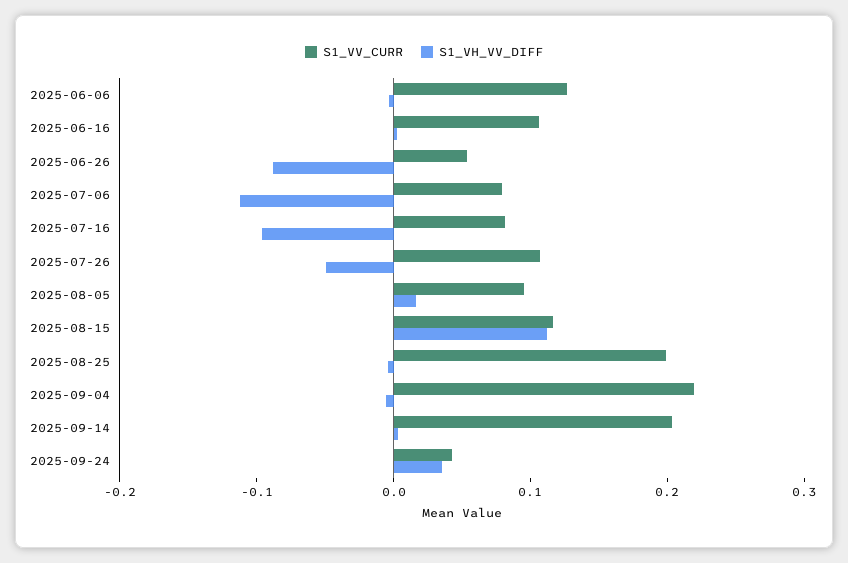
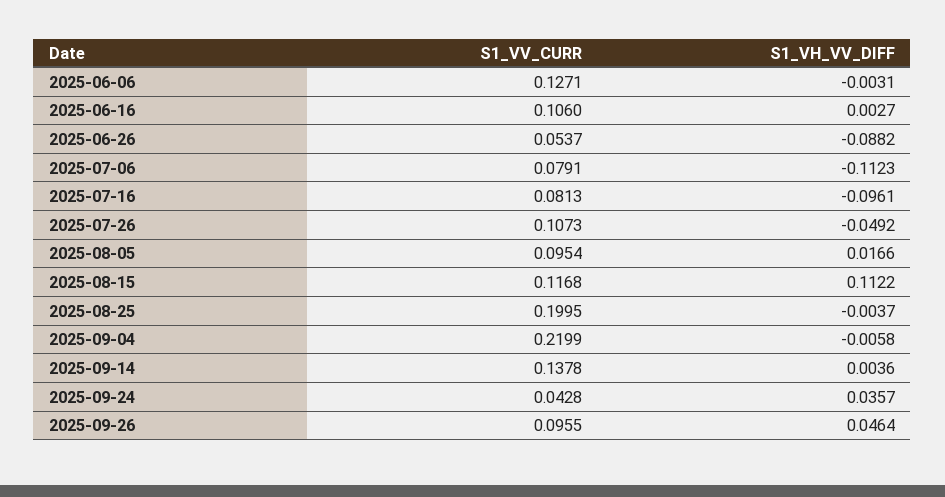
S1_VV_CURR, 2025-09-14: 0.2 -> 0.1378
S1_VV_CURR, 2025-09-26: none -> 0.0955
S1_VH_VV_DIFF, 2025-09-26: none -> 0.0464

